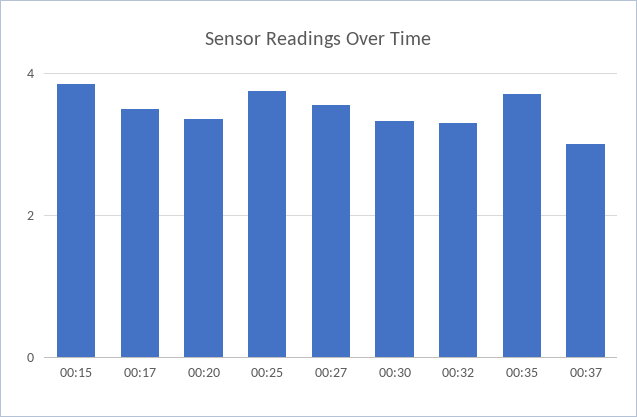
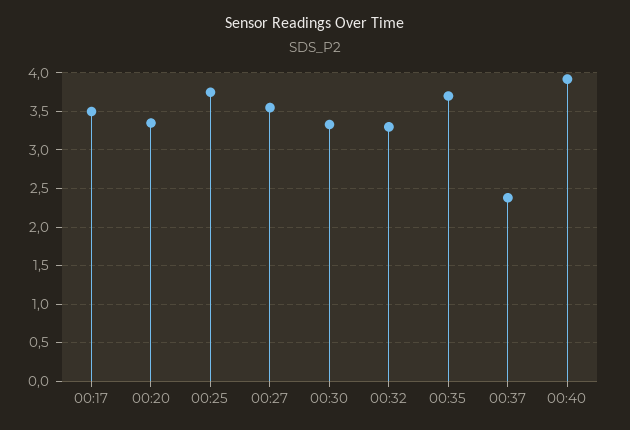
00:15: 3.8 -> none
00:37: 3 -> 2.4
00:40: none -> 3.9

